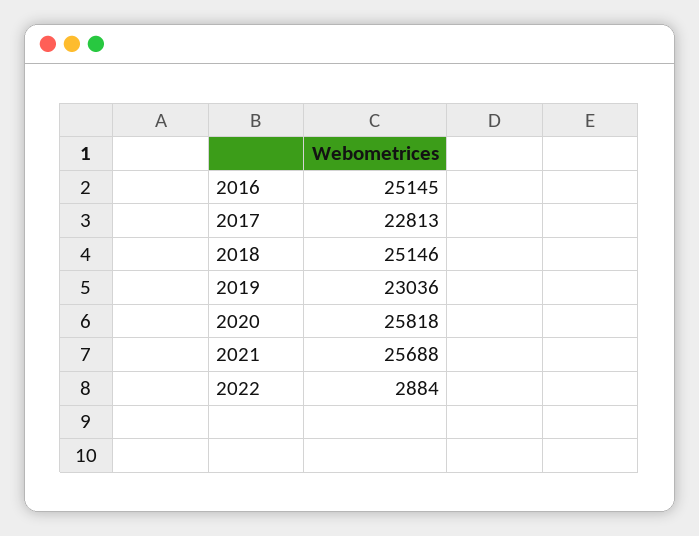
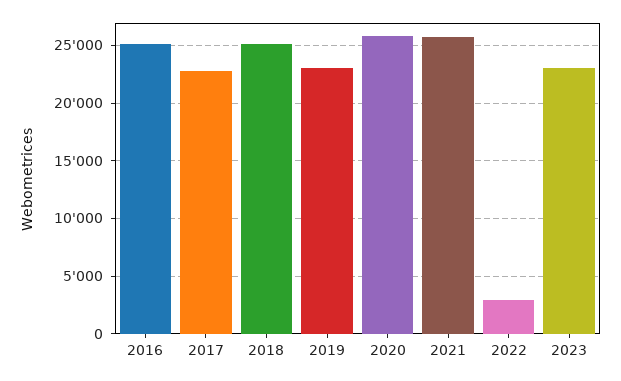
2023: none -> 23000

